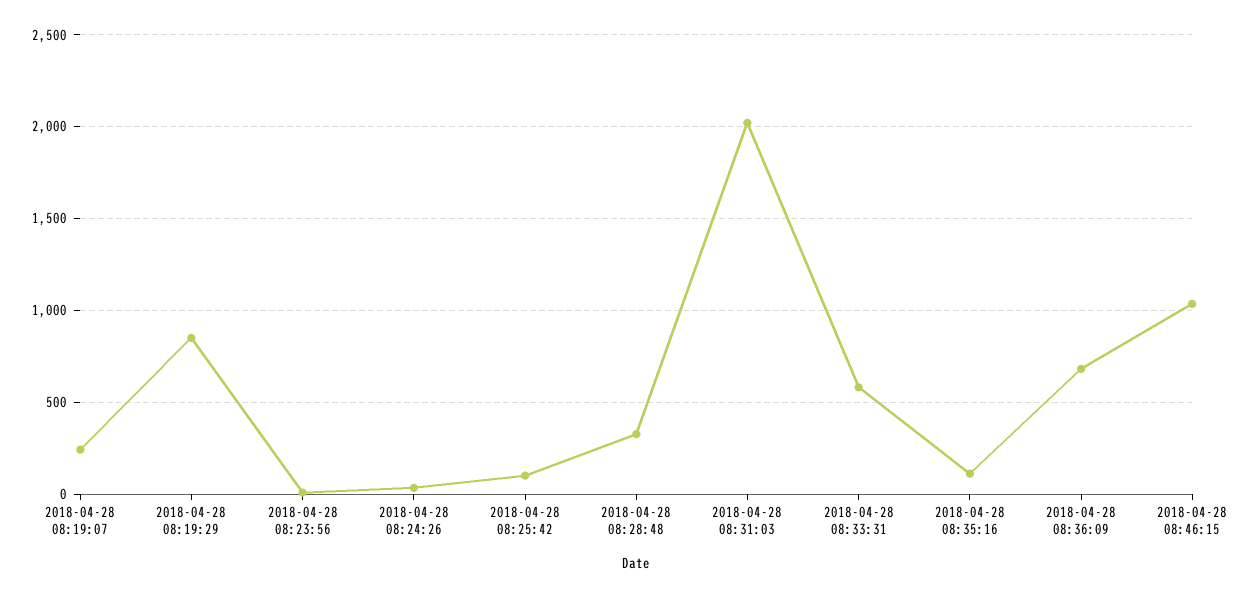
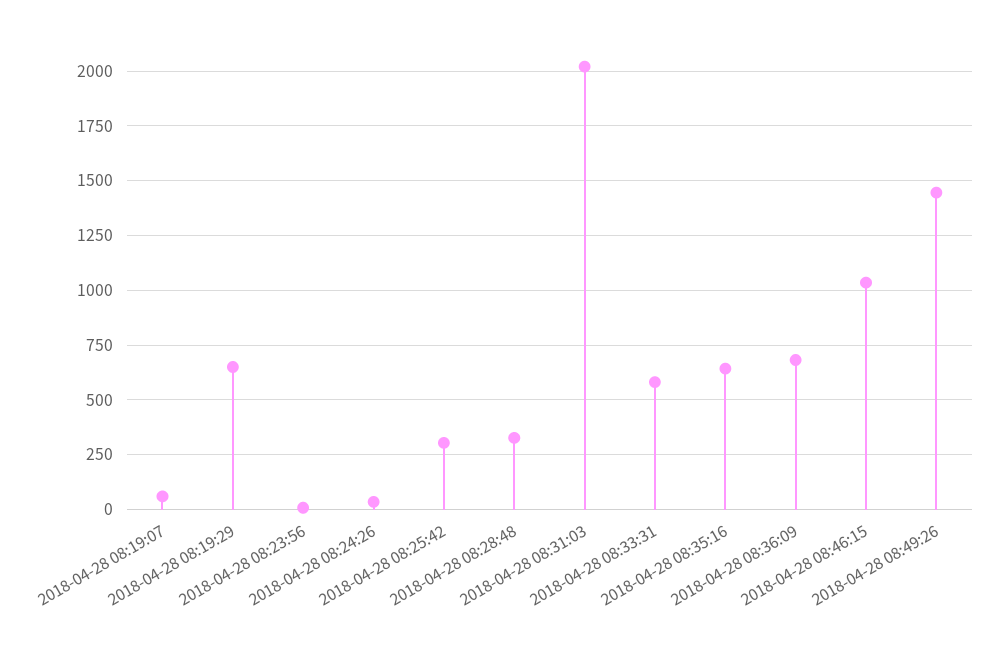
2018-04-28 08:19:07: 250 -> 50
2018-04-28 08:19:29: 850 -> 650
2018-04-28 08:25:42: 100 -> 300
2018-04-28 08:35:16: 100 -> 650
2018-04-28 08:49:26: none -> 1450

